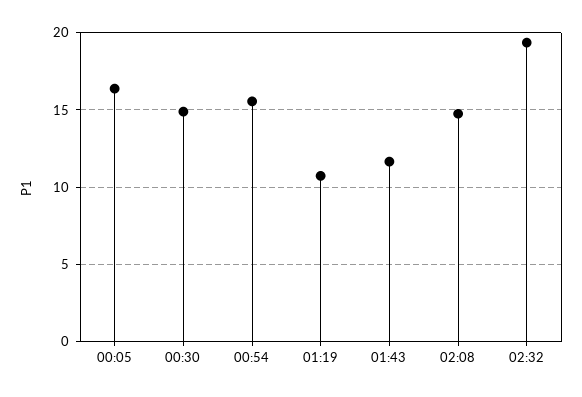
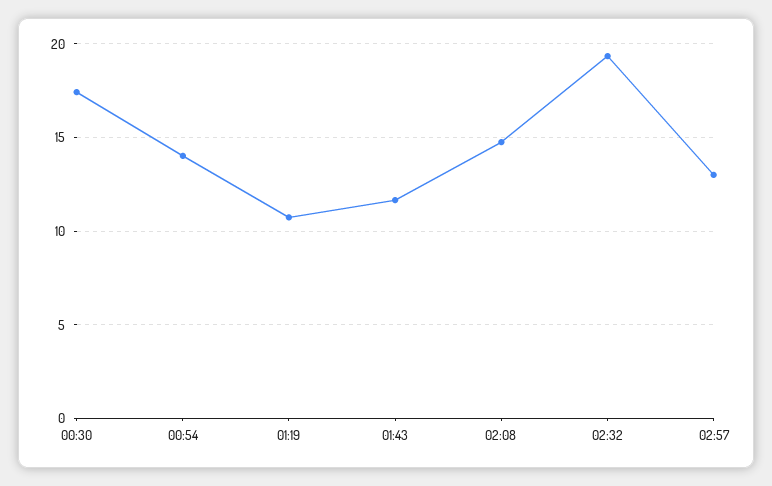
00:05: 16.5 -> none
00:30: 15 -> 17.5
00:54: 15.5 -> 14
02:57: none -> 13

